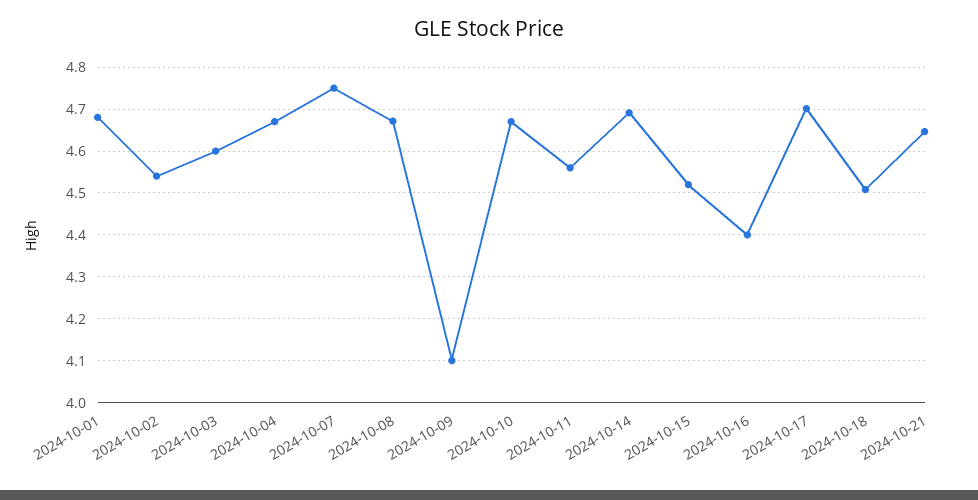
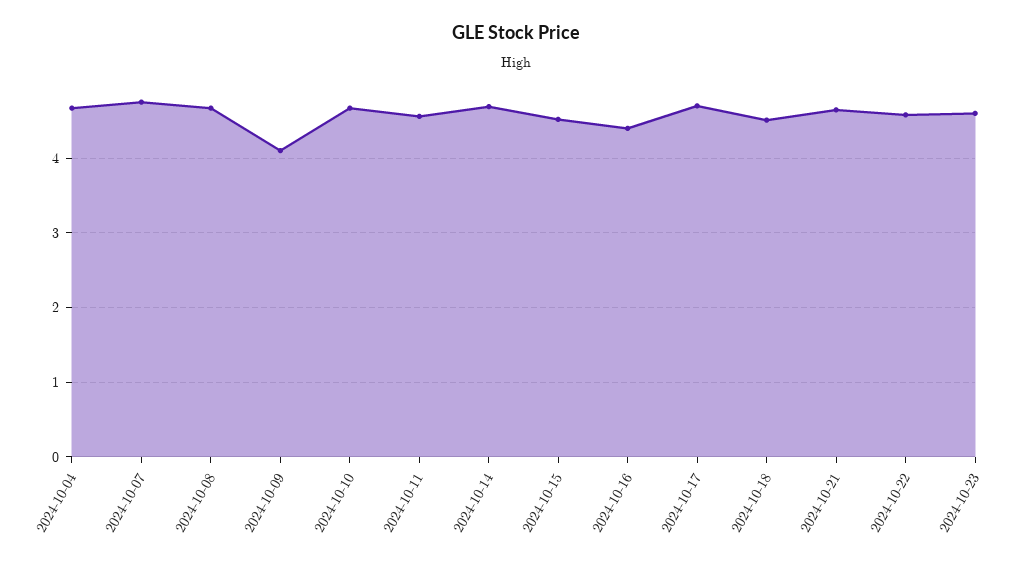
2024-10-01: 4.68 -> none
2024-10-02: 4.54 -> none
2024-10-03: 4.6 -> none
2024-10-22: none -> 4.6
2024-10-23: none -> 4.6

